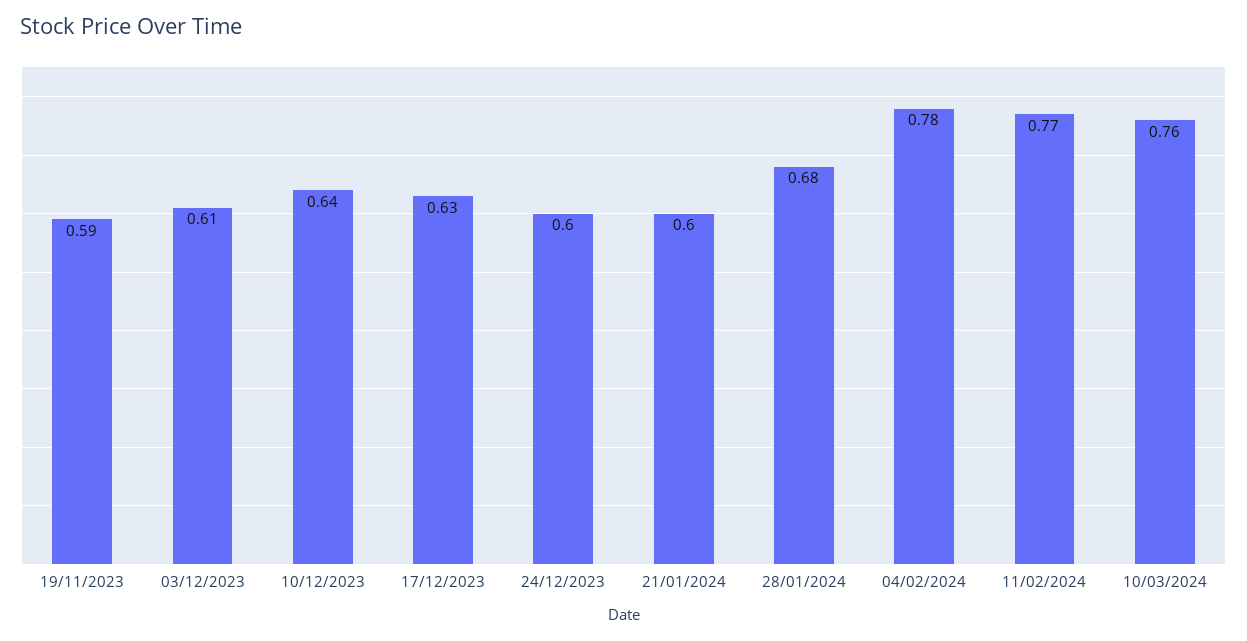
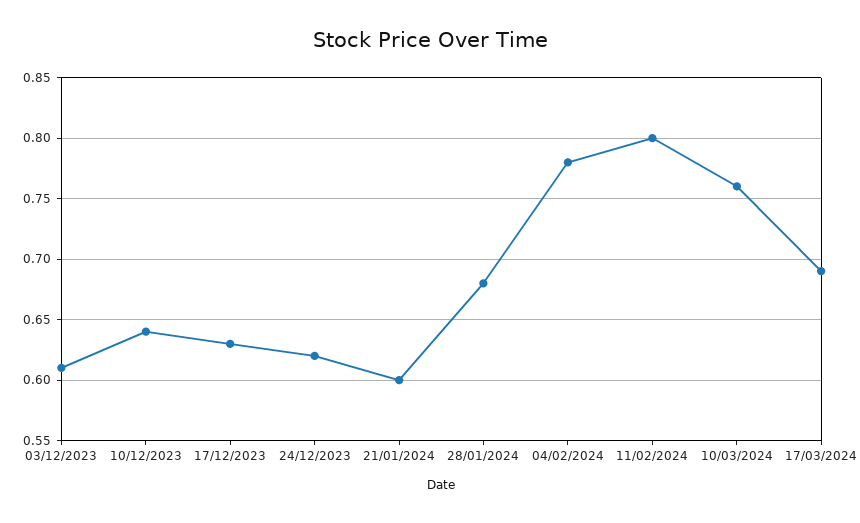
19/11/2023: 0.59 -> none
24/12/2023: 0.6 -> 0.62
11/02/2024: 0.77 -> 0.8
17/03/2024: none -> 0.69

